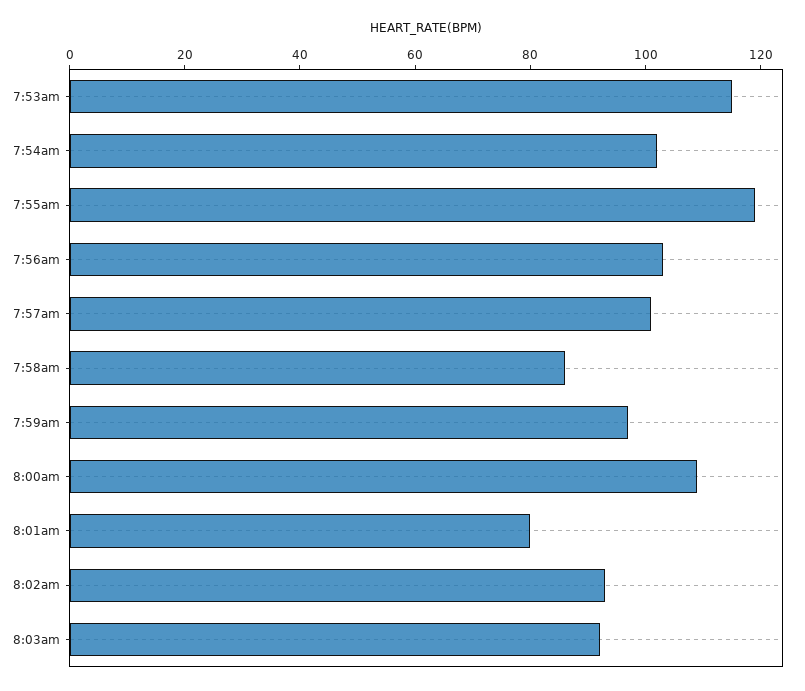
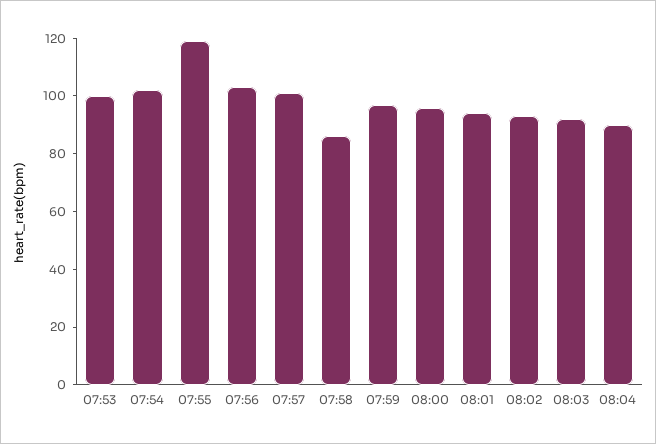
7:53am: 115 -> 100
8:00am: 110 -> 95
8:01am: 80 -> 95
08:04: none -> 90

